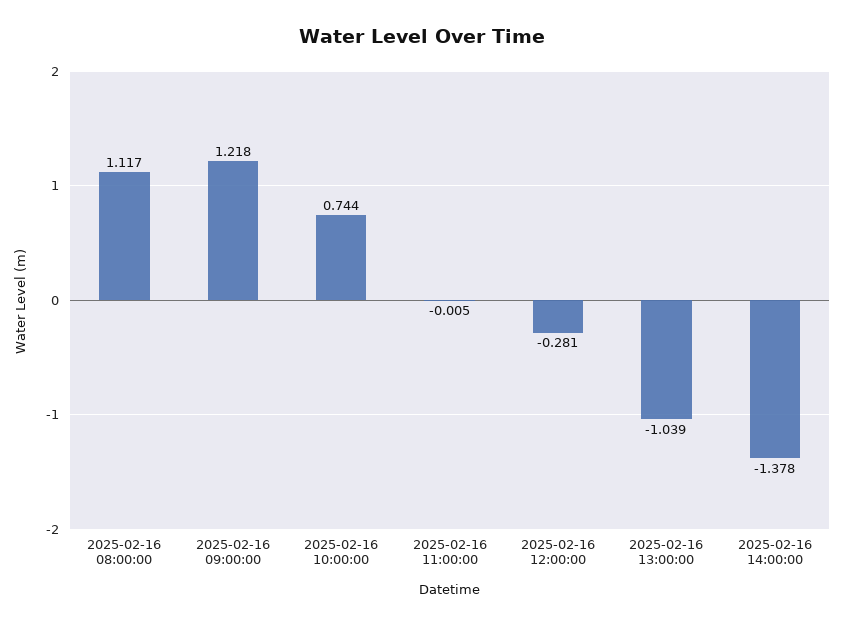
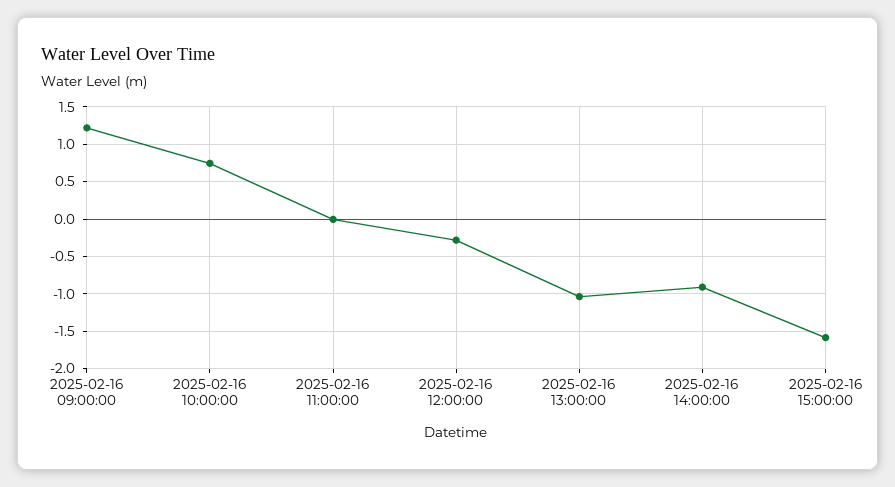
2025-02-16 08:00:00: 1.117 -> none
2025-02-16 14:00:00: -1.378 -> -0.9
2025-02-16 15:00:00: none -> -1.6

